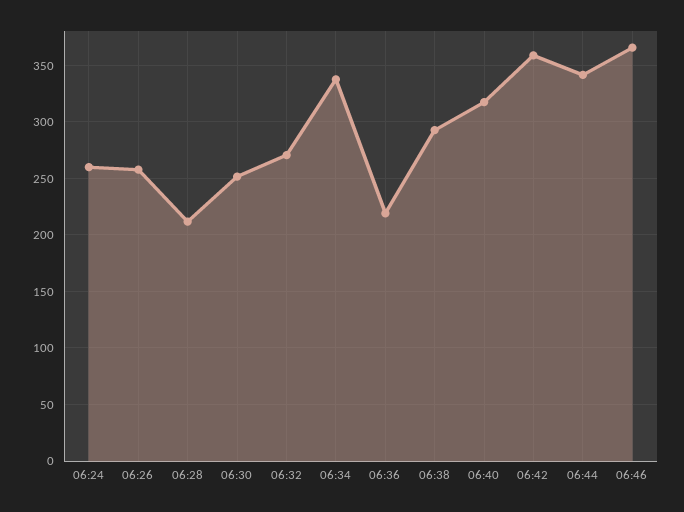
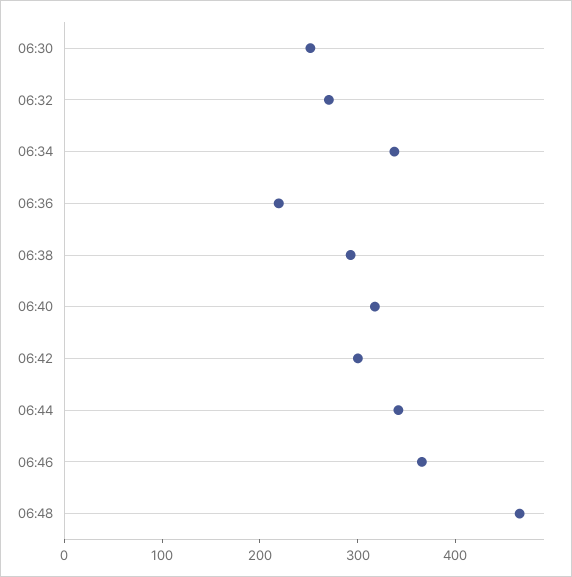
06:24: 260 -> none
06:26: 260 -> none
06:28: 210 -> none
06:42: 360 -> 300
06:48: none -> 460

